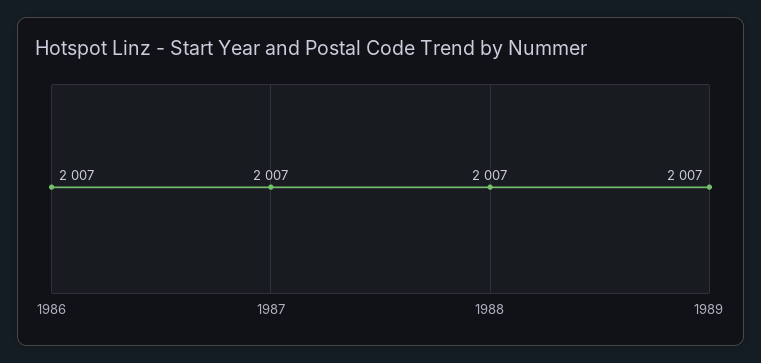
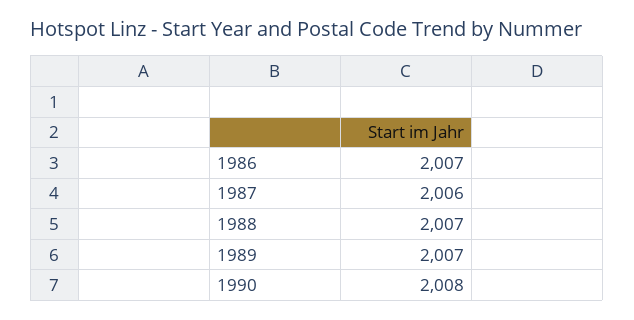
1987: 2007 -> 2006
1990: none -> 2008

